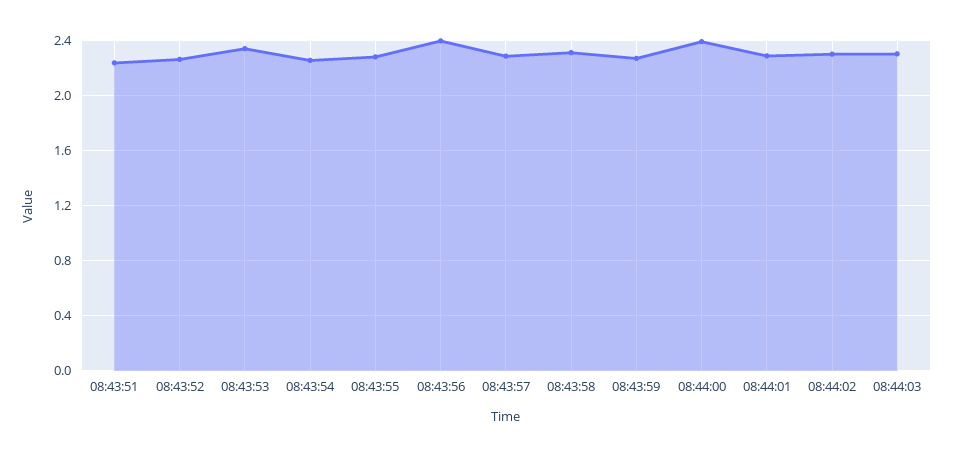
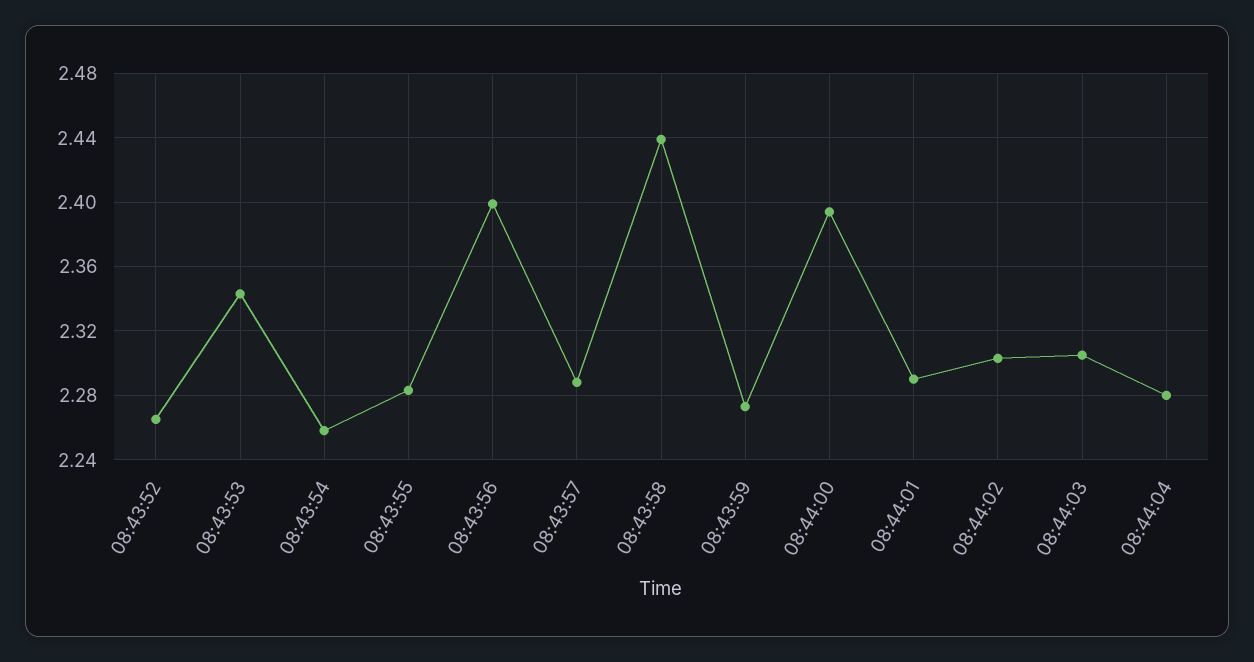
08:43:51: 2.25 -> none
08:43:58: 2.3 -> 2.44
08:44:04: none -> 2.28

